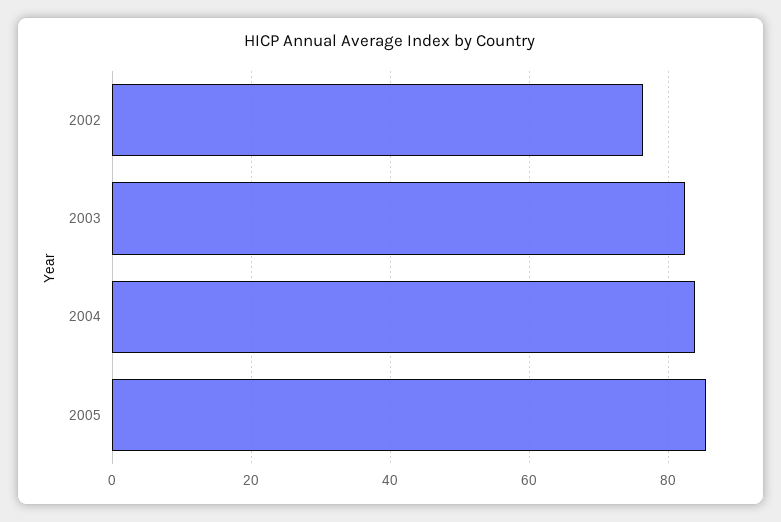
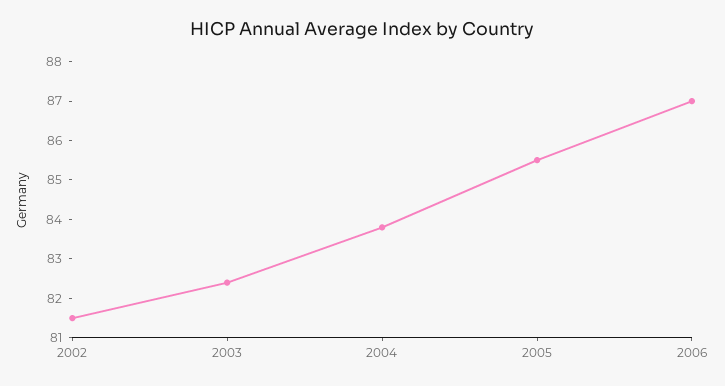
2002: 76 -> 81.5
2006: none -> 87

